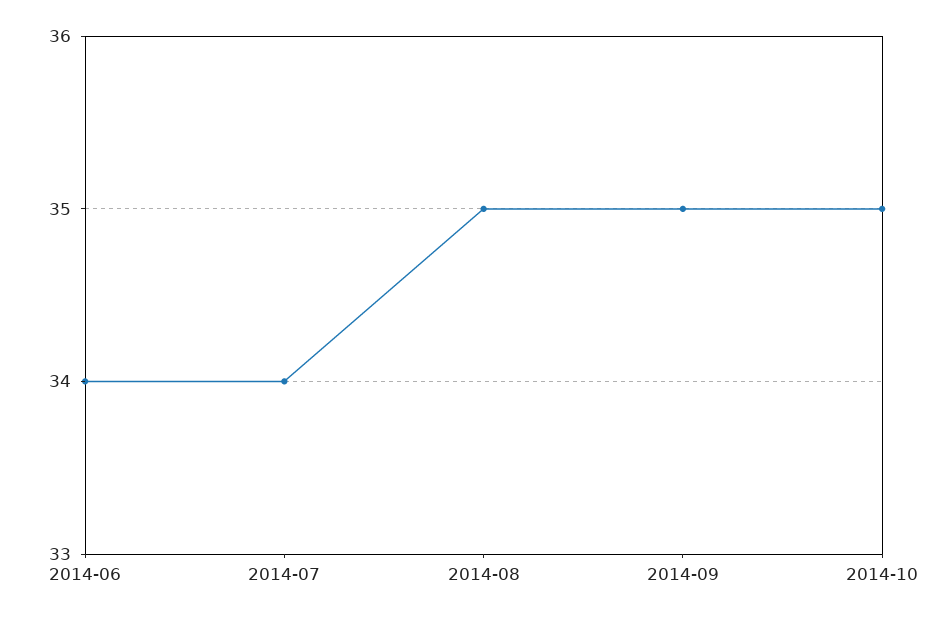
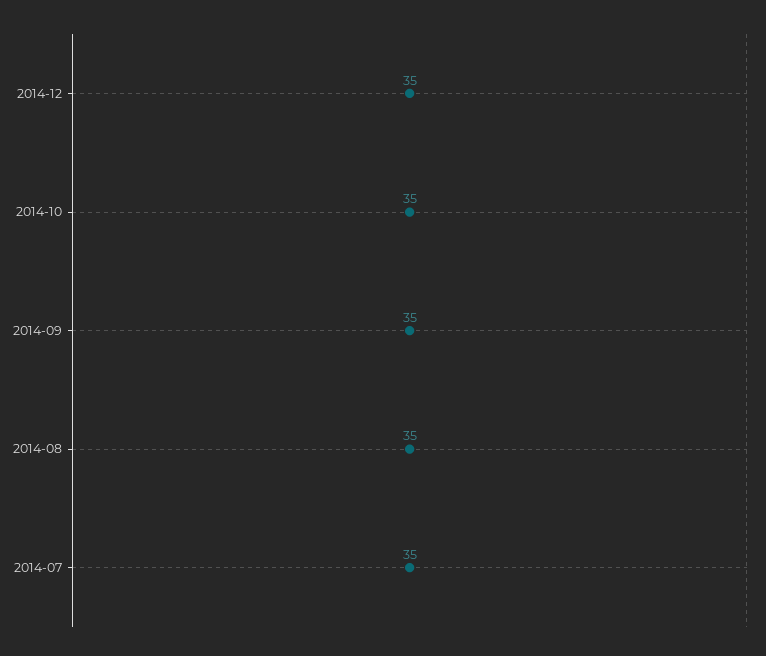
2014-06: 34 -> none
2014-07: 34 -> 35
2014-12: none -> 35

